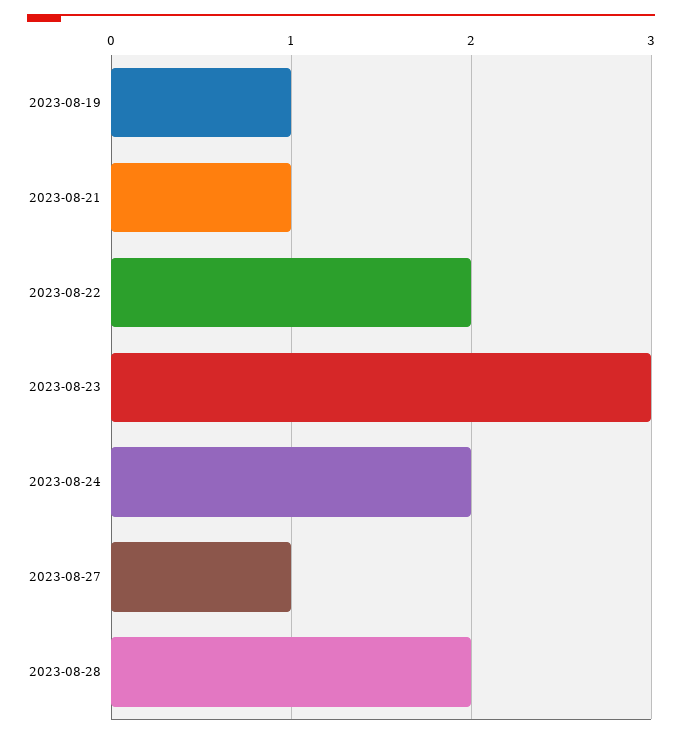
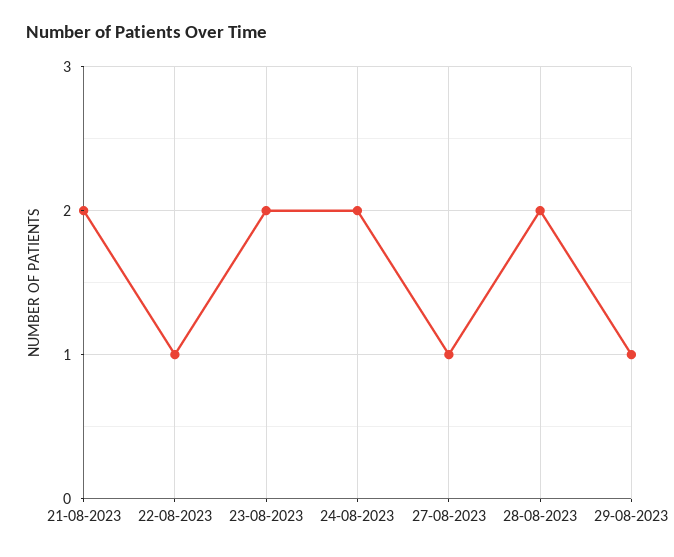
2023-08-19: 1 -> none
2023-08-21: 1 -> 2
2023-08-22: 2 -> 1
2023-08-23: 3 -> 2
29-08-2023: none -> 1

